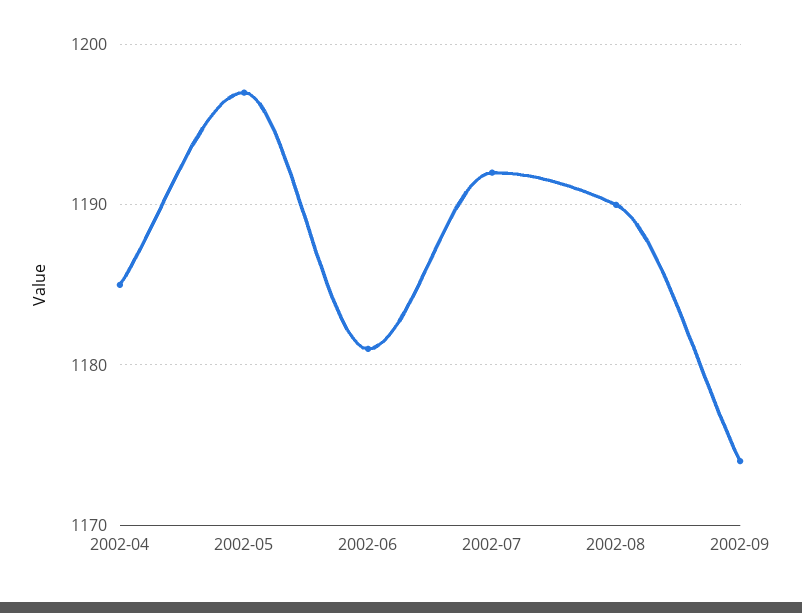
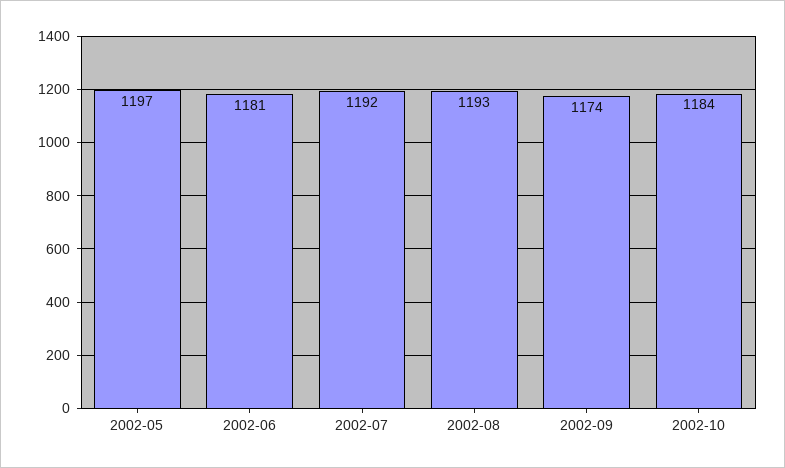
2002-04: 1185 -> none
2002-08: 1190 -> 1193
2002-10: none -> 1184

